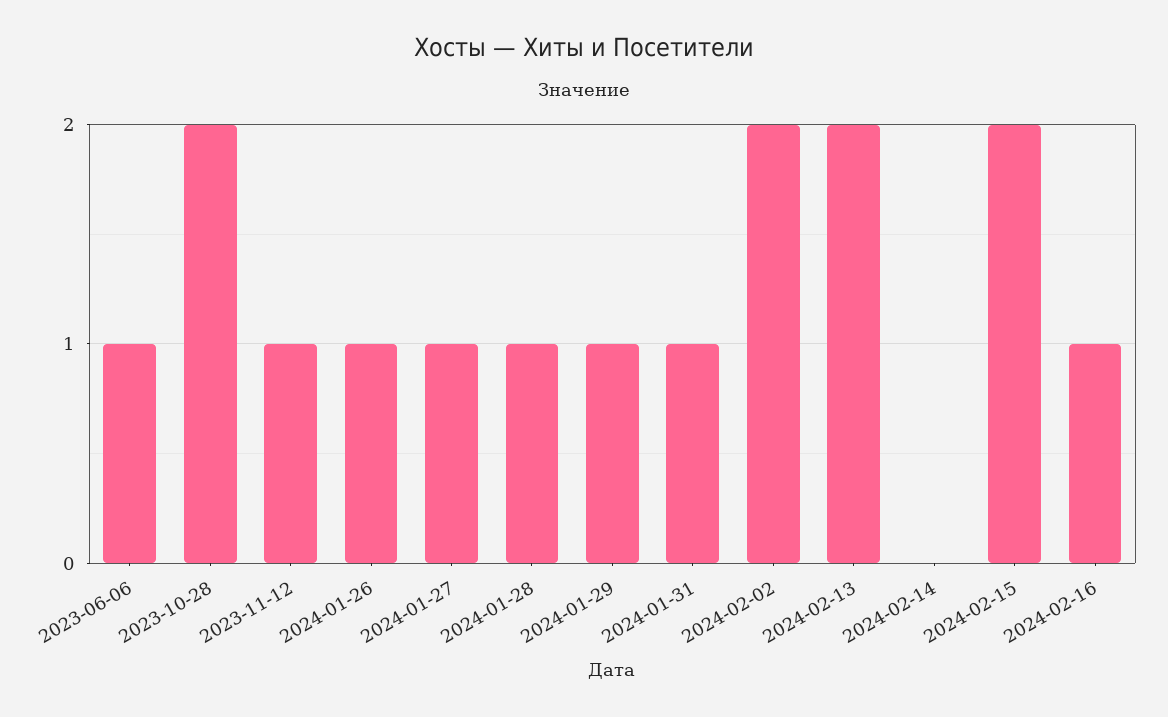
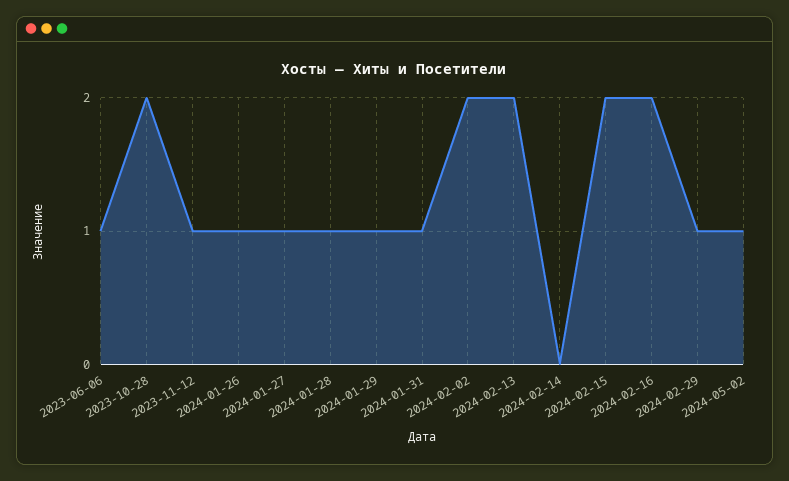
2024-02-16: 1 -> 2
2024-02-29: none -> 1
2024-05-02: none -> 1

